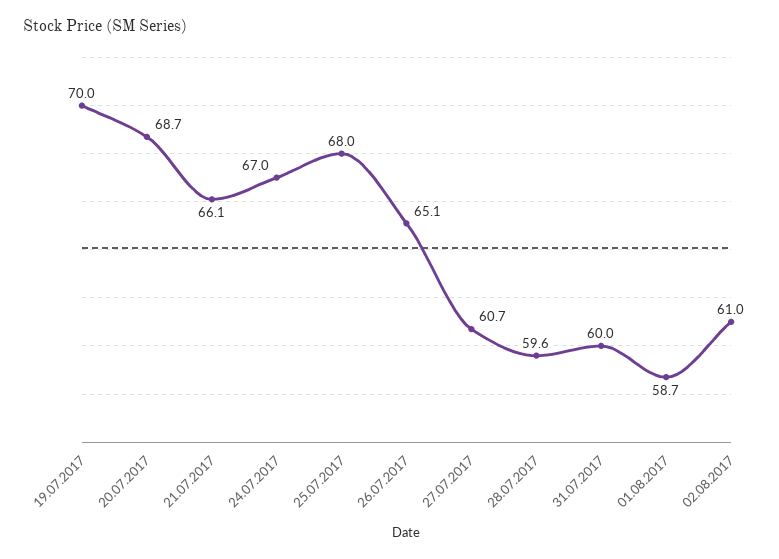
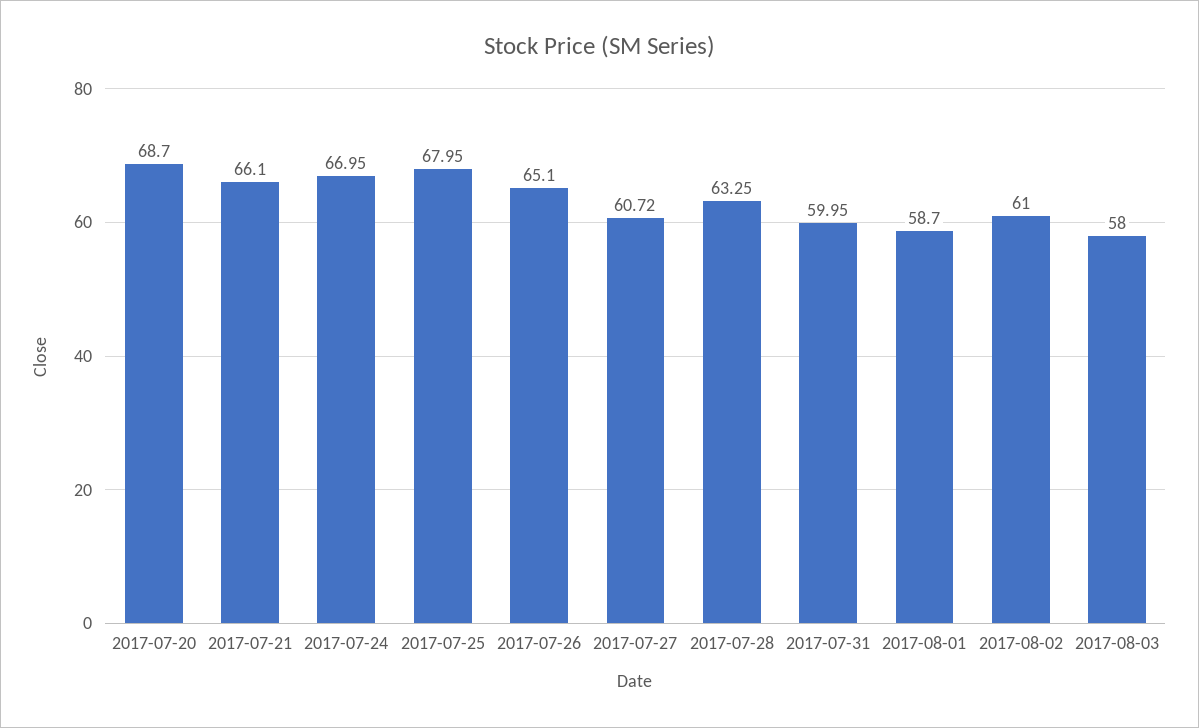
19.07.2017: 70 -> none
28.07.2017: 59.6 -> 63.25
2017-08-03: none -> 58

